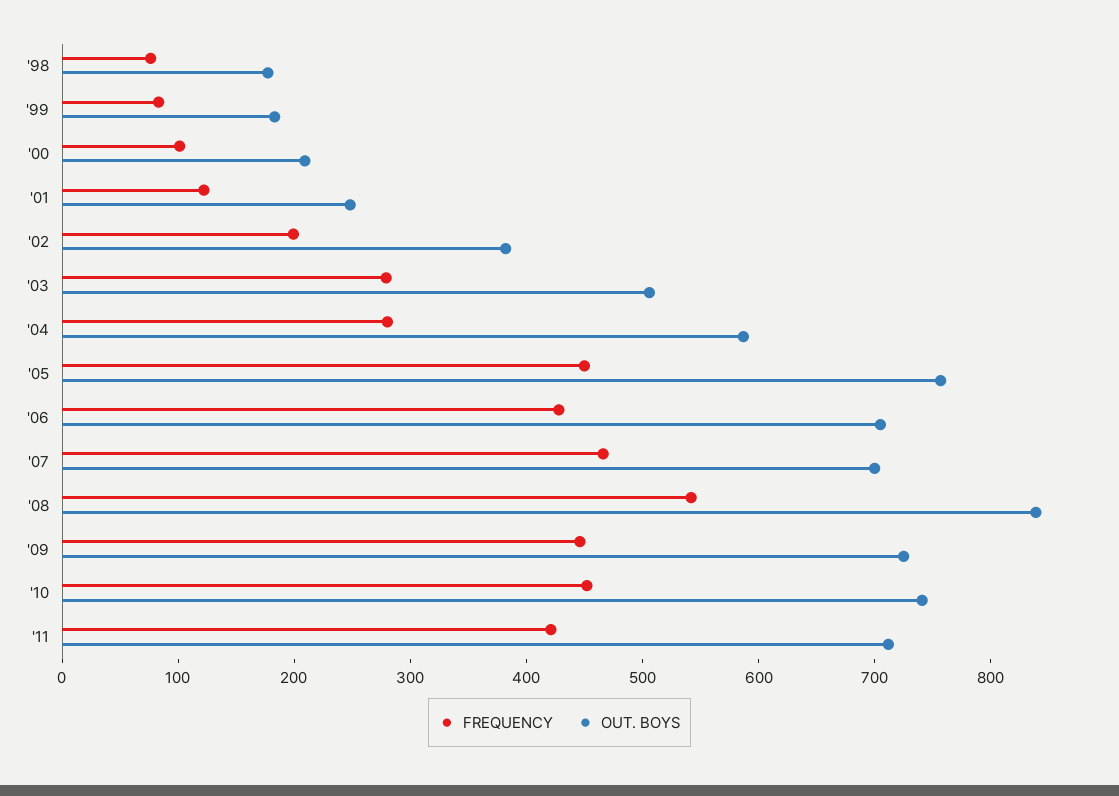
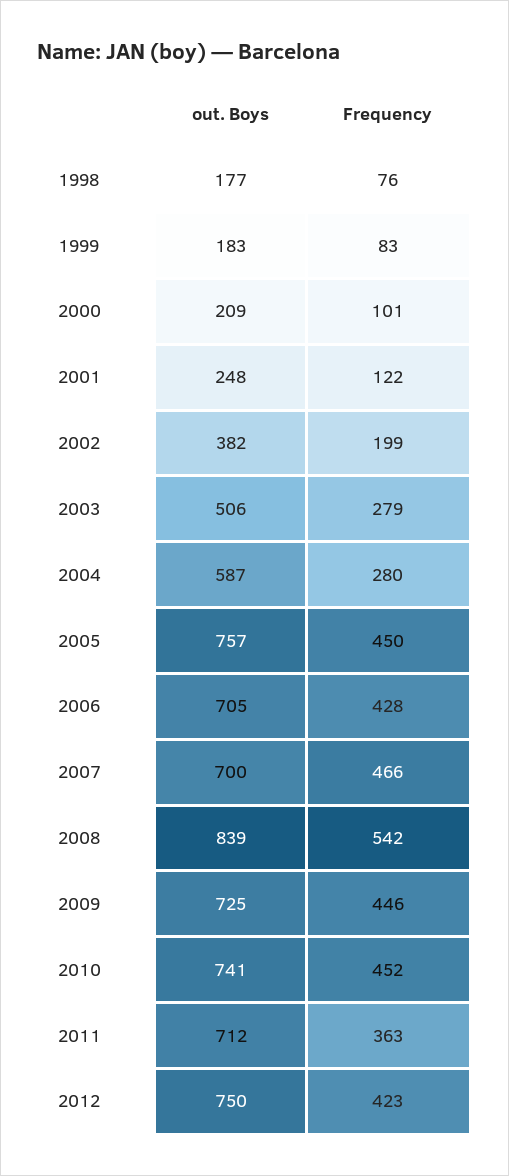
FREQUENCY, '11: 420 -> 363
OUT. BOYS, 2012: none -> 750
FREQUENCY, 2012: none -> 423

